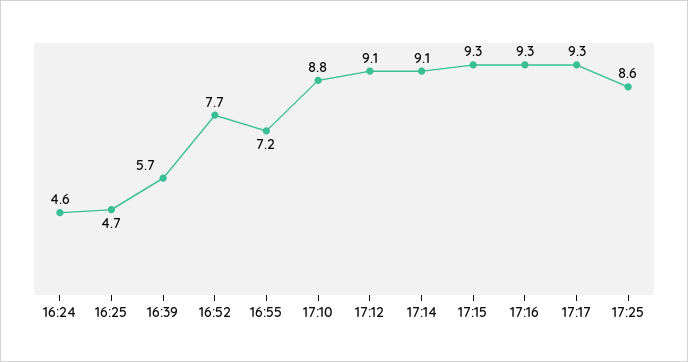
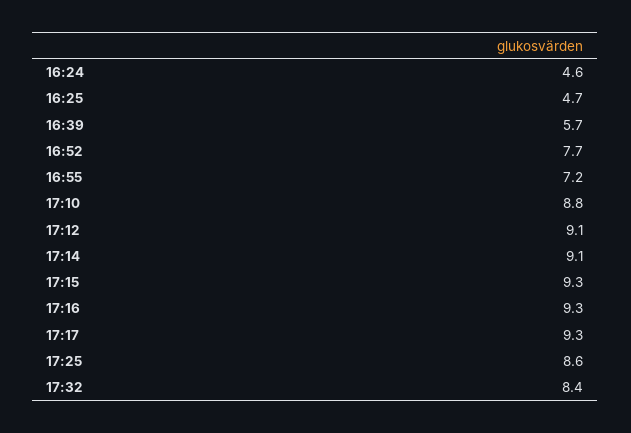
17:32: none -> 8.4

